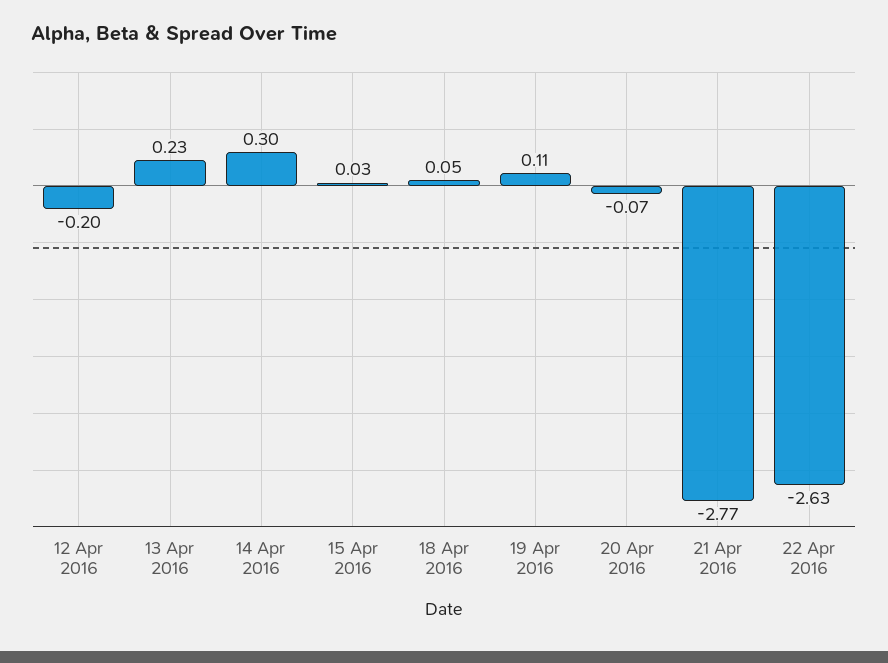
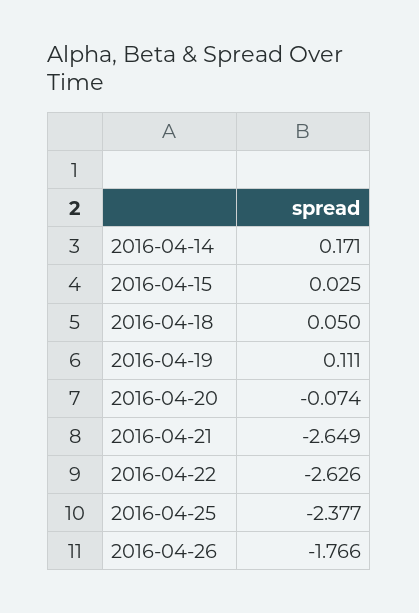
12 Apr 2016: -0.2 -> none
13 Apr 2016: 0.23 -> none
14 Apr 2016: 0.3 -> 0.171
21 Apr 2016: -2.77 -> -2.649
2016-04-25: none -> -2.377
2016-04-26: none -> -1.766

